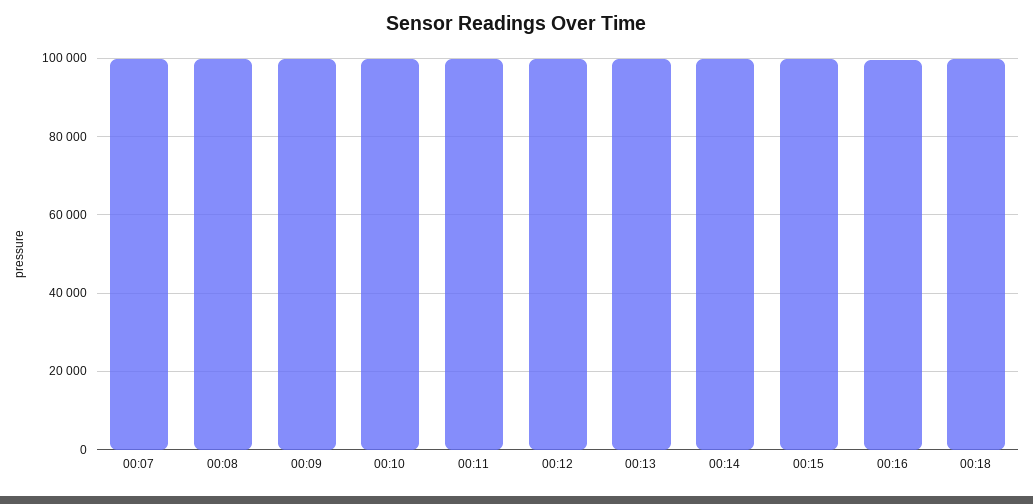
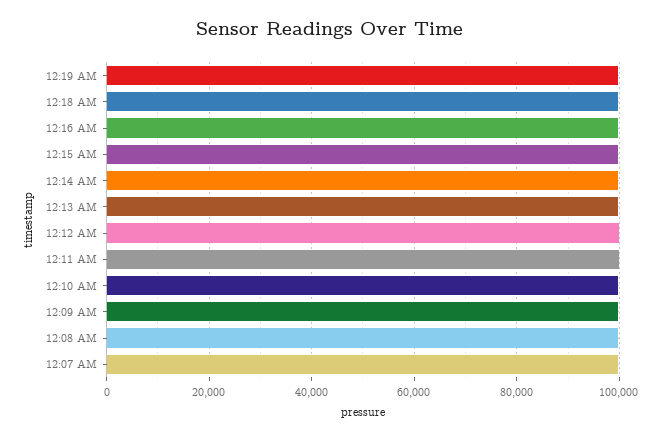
12:19 AM: none -> 100000

